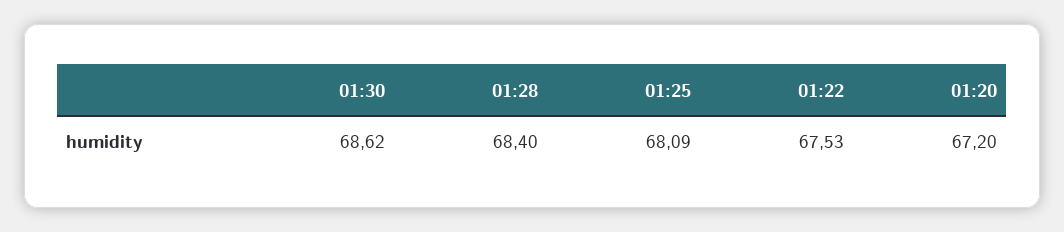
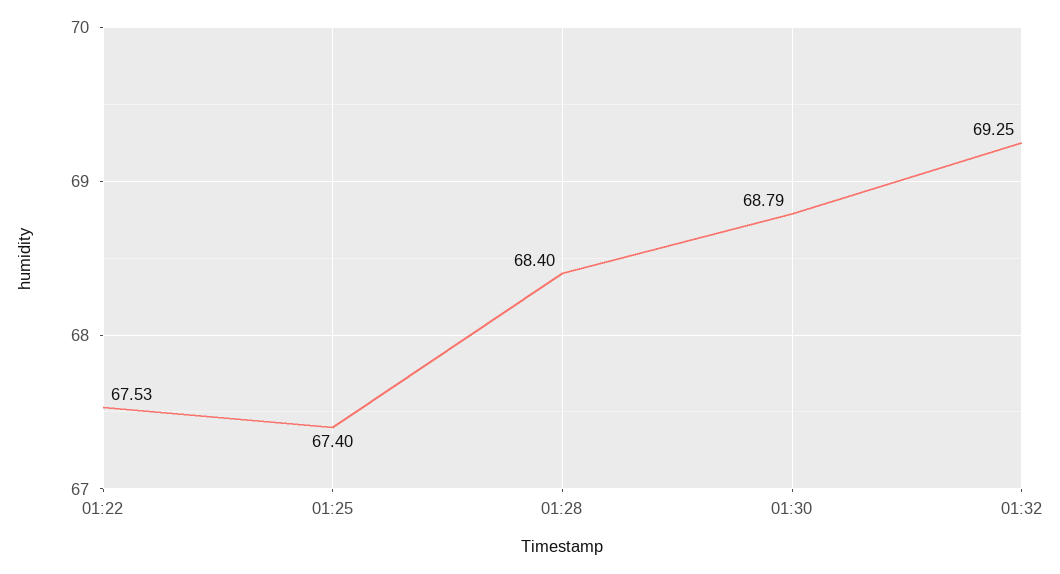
01:30: 68.62 -> 68.79
01:25: 68.09 -> 67.4
01:20: 67.2 -> none
01:32: none -> 69.25

